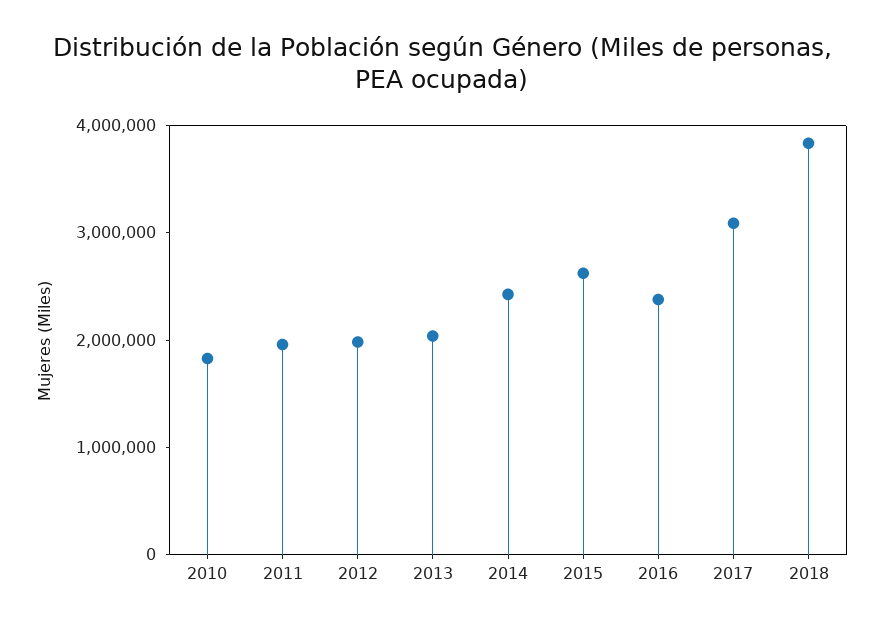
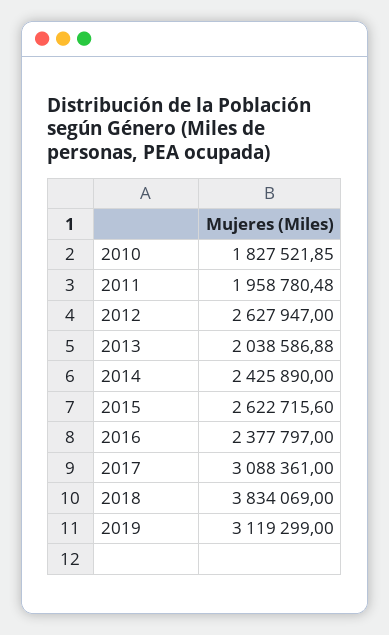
2012: 2000000 -> 2627947
2019: none -> 3119299

